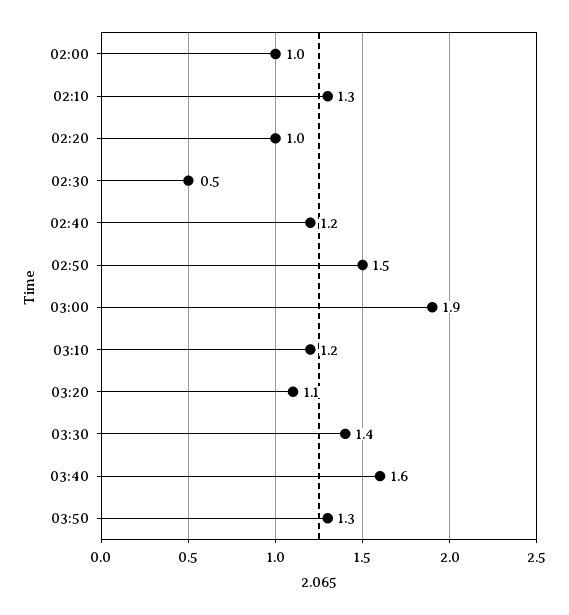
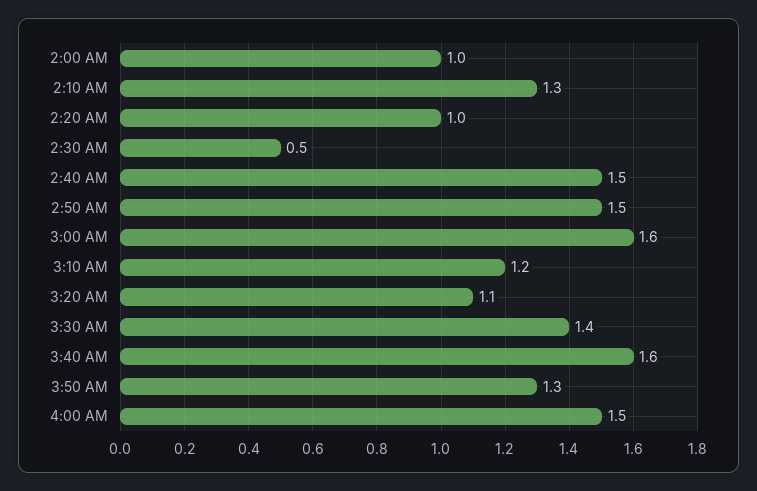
02:40: 1.2 -> 1.5
03:00: 1.9 -> 1.6
4:00 AM: none -> 1.5

